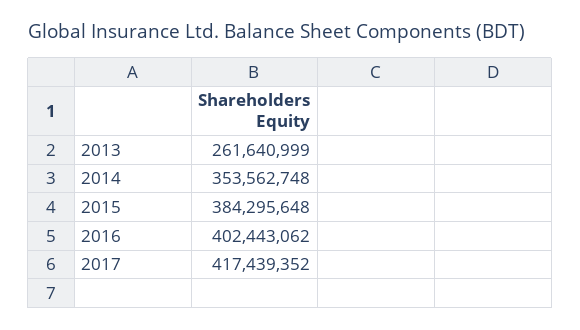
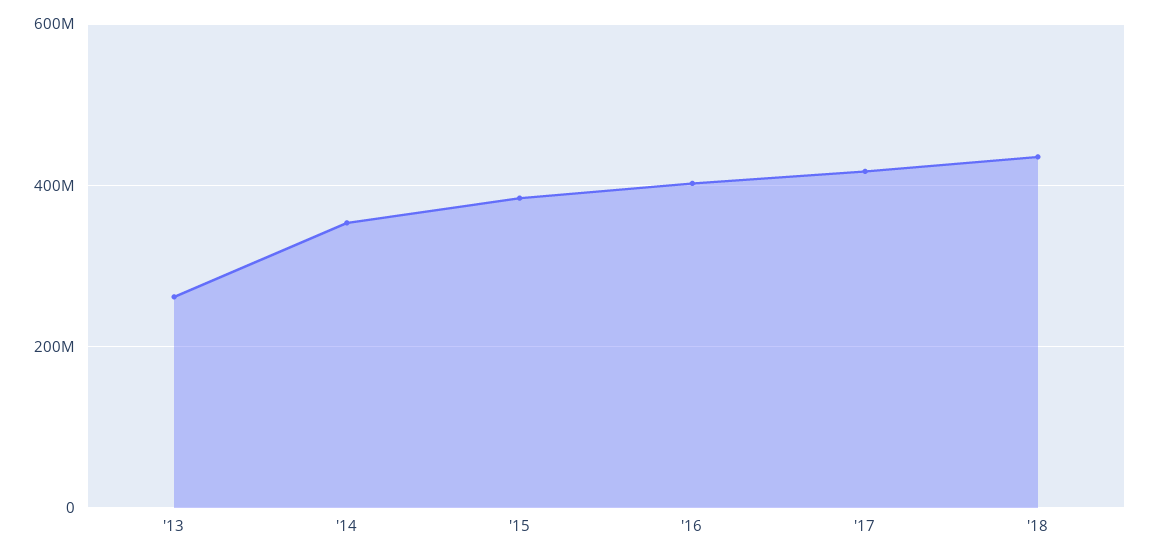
'18: none -> 440000000

